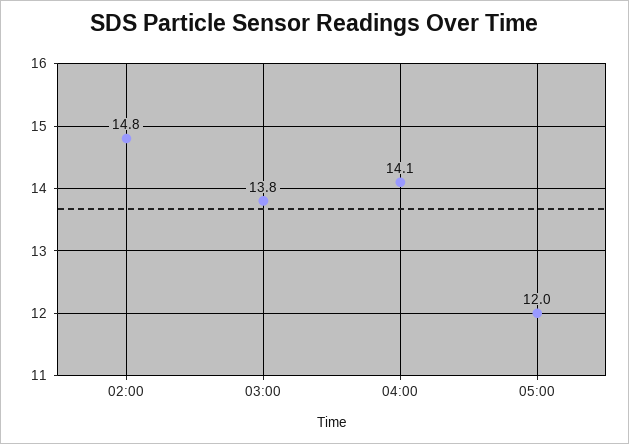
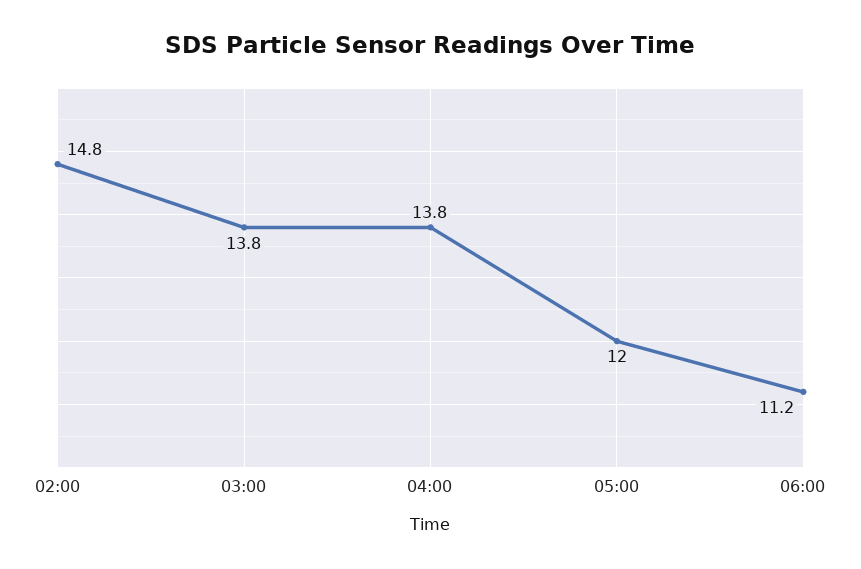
04:00: 14.1 -> 13.8
06:00: none -> 11.2

